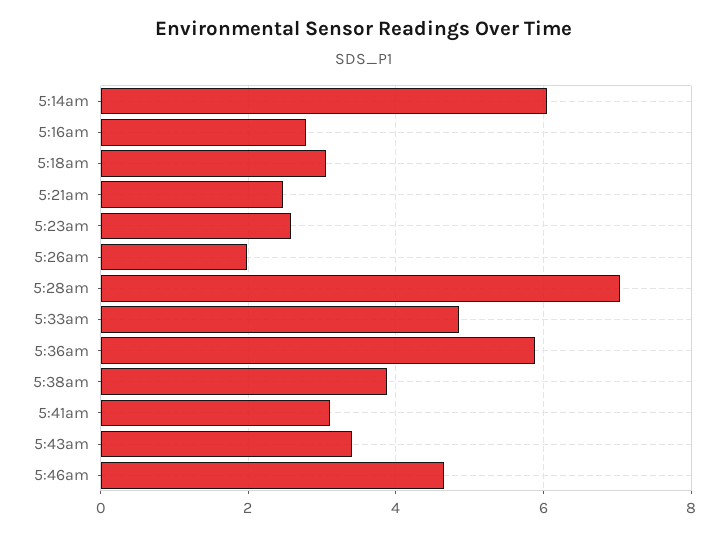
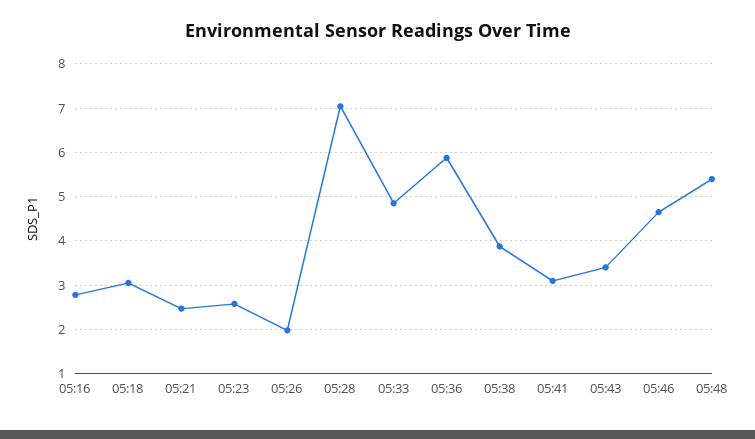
5:14am: 6 -> none
05:48: none -> 5.4

